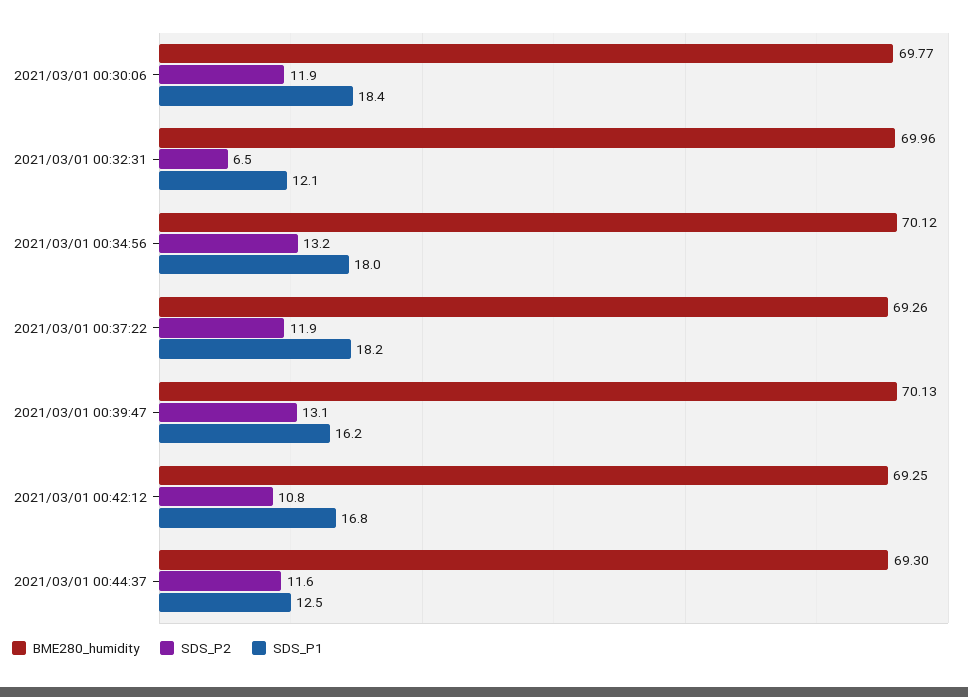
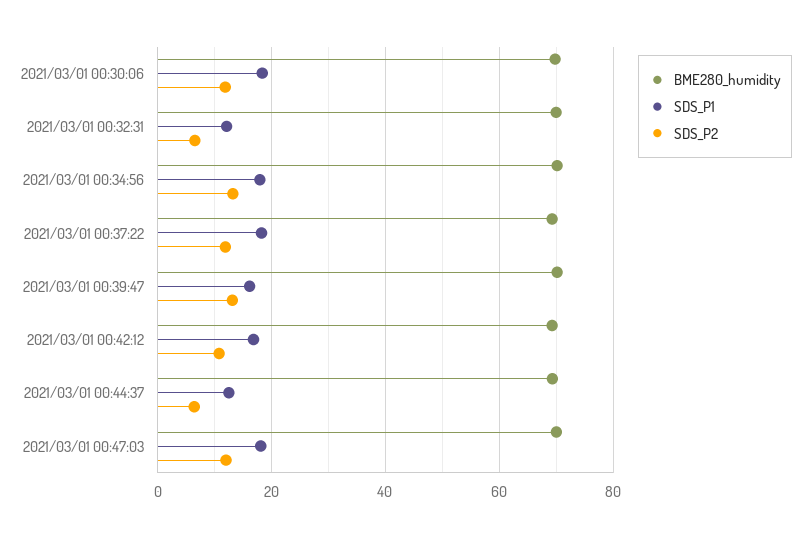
SDS_P2, 2021/03/01 00:44:37: 11.6 -> 6
BME280_humidity, 2021/03/01 00:47:03: none -> 70
SDS_P1, 2021/03/01 00:47:03: none -> 18
SDS_P2, 2021/03/01 00:47:03: none -> 12

